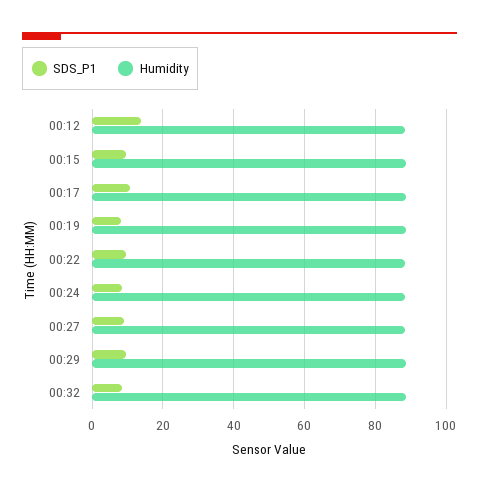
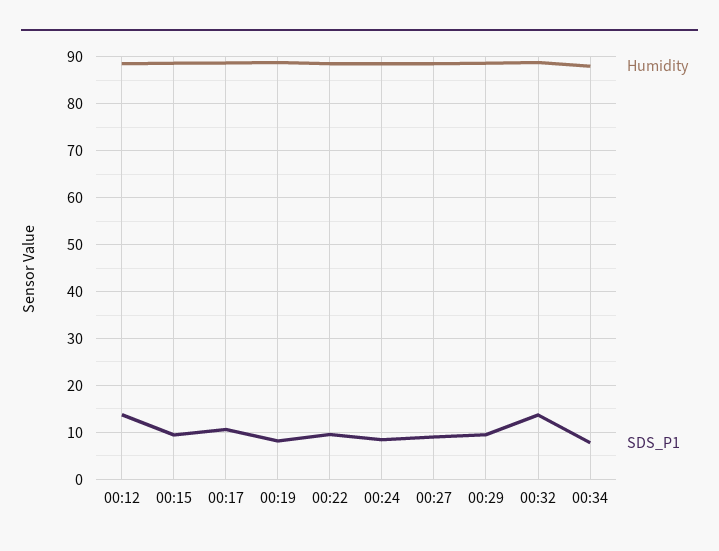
SDS_P1, 00:32: 8 -> 14
Humidity, 00:34: none -> 88
SDS_P1, 00:34: none -> 8

